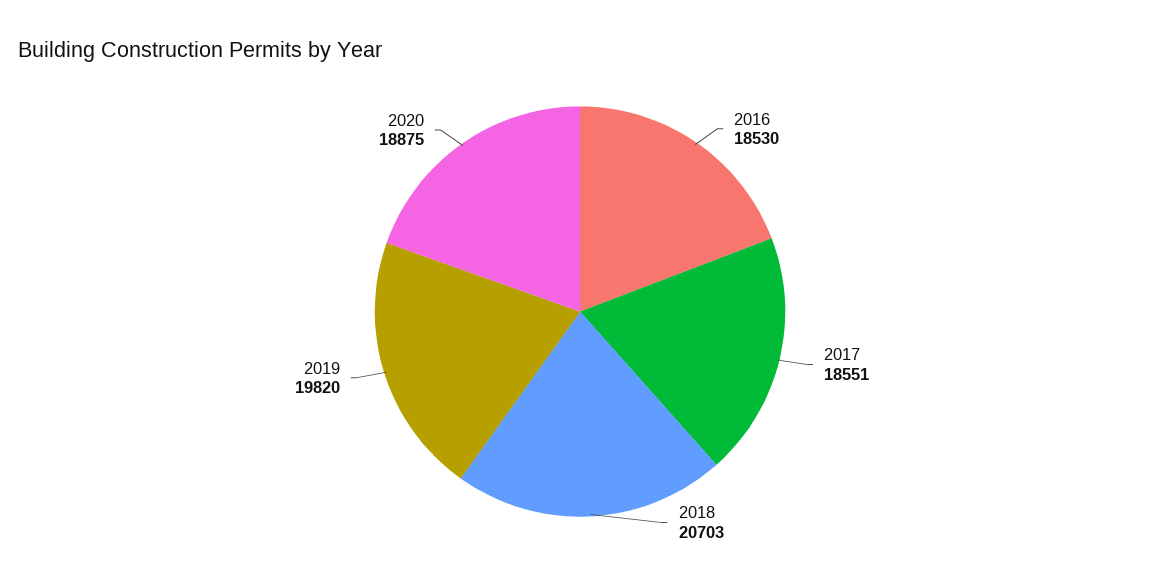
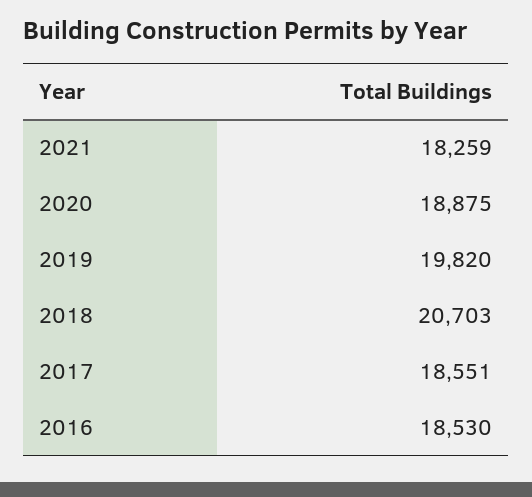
2021: none -> 18259

